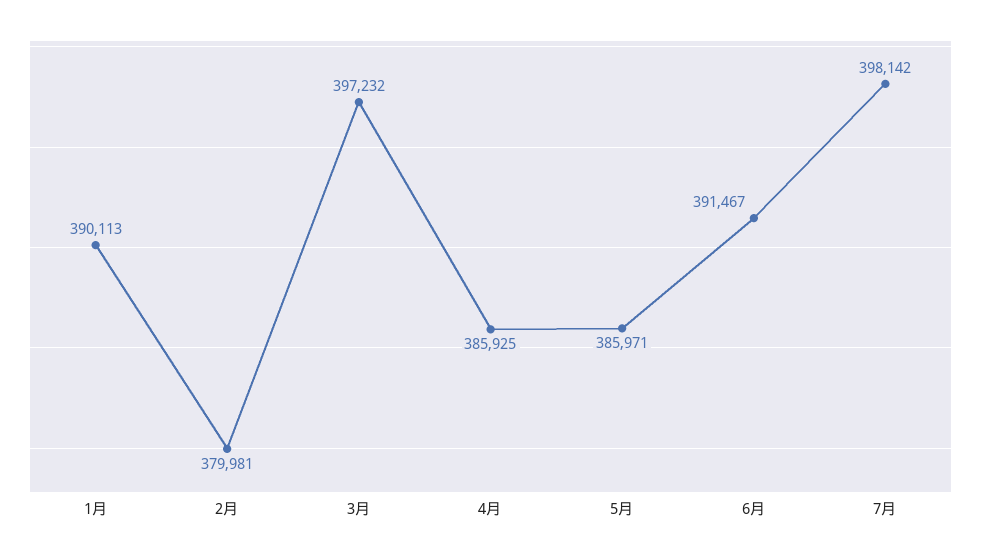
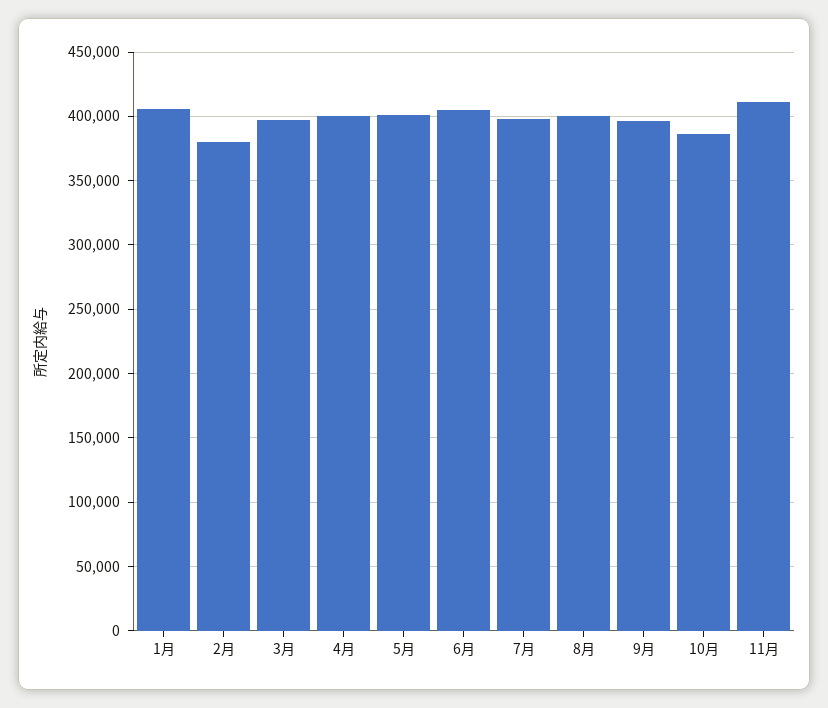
1月: 390113 -> 405000
4月: 385925 -> 400000
5月: 385971 -> 400000
6月: 391467 -> 405000
8月: none -> 400000
9月: none -> 395000
10月: none -> 385000
11月: none -> 410000

